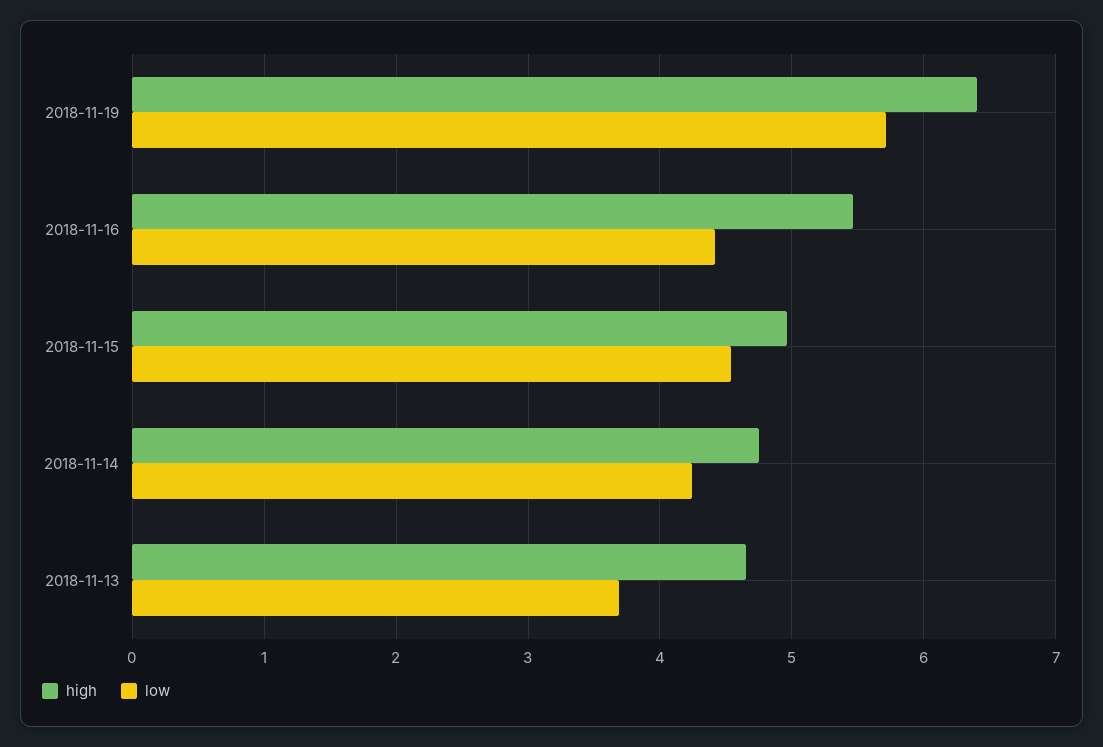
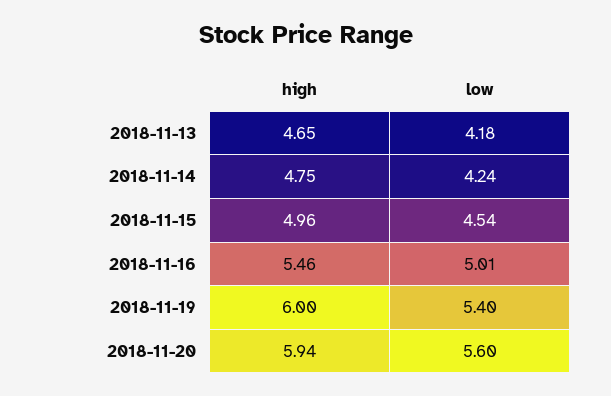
high, 2018-11-19: 6.4 -> 6
low, 2018-11-19: 5.7 -> 5.4
low, 2018-11-16: 4.4 -> 5.01
low, 2018-11-13: 3.7 -> 4.18
high, 2018-11-20: none -> 5.94
low, 2018-11-20: none -> 5.6

